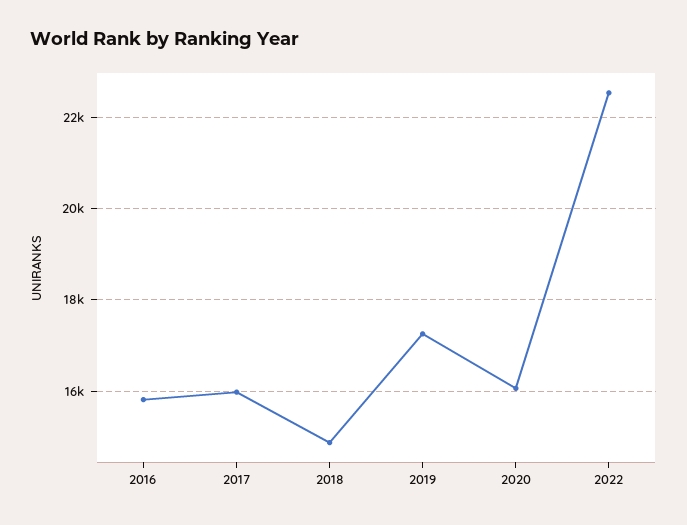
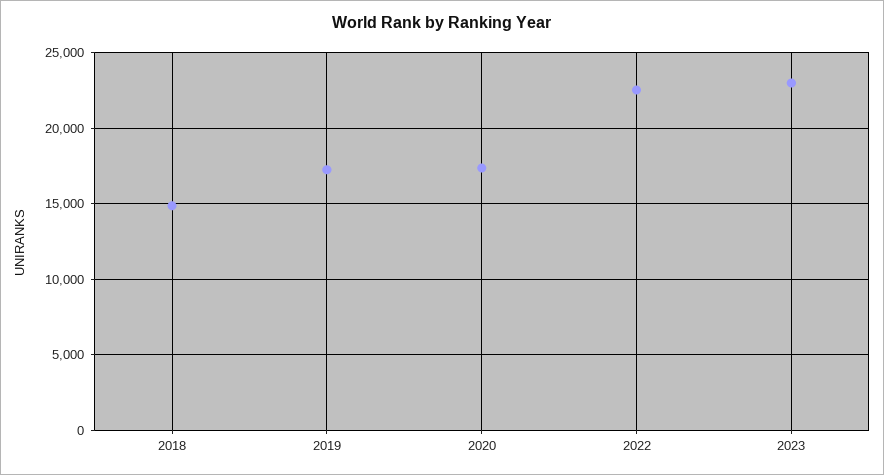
2016: 15800 -> none
2017: 16000 -> none
2020: 16000 -> 17500
2023: none -> 23000

